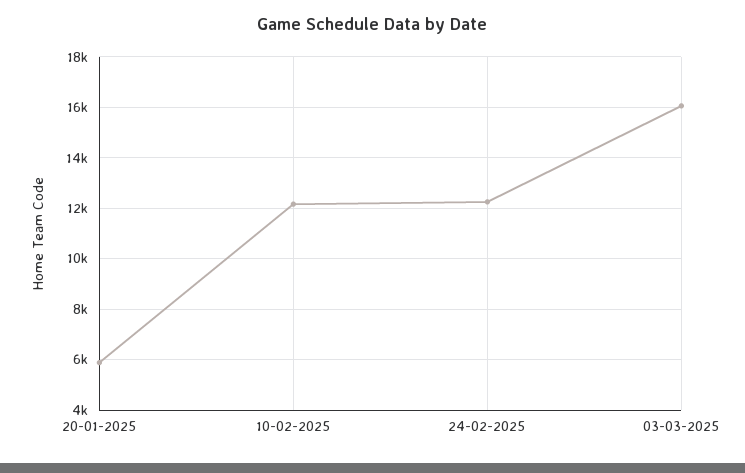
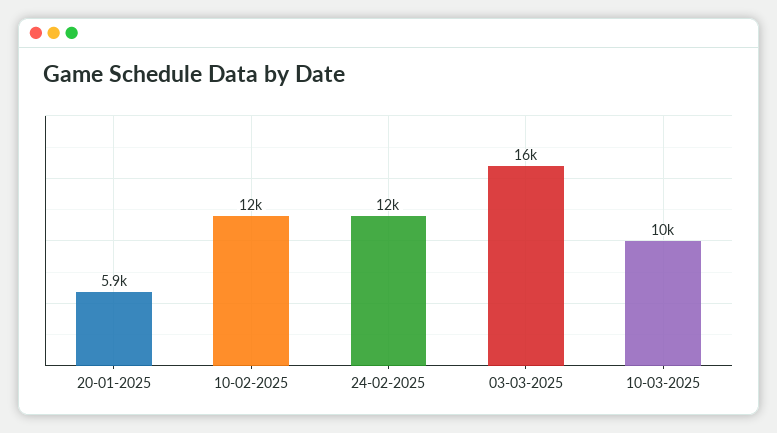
10-03-2025: none -> 10000

